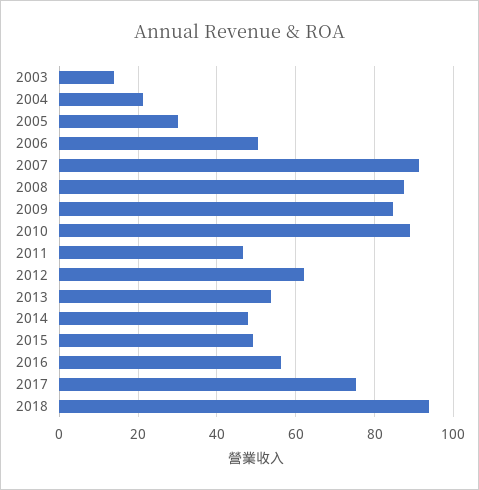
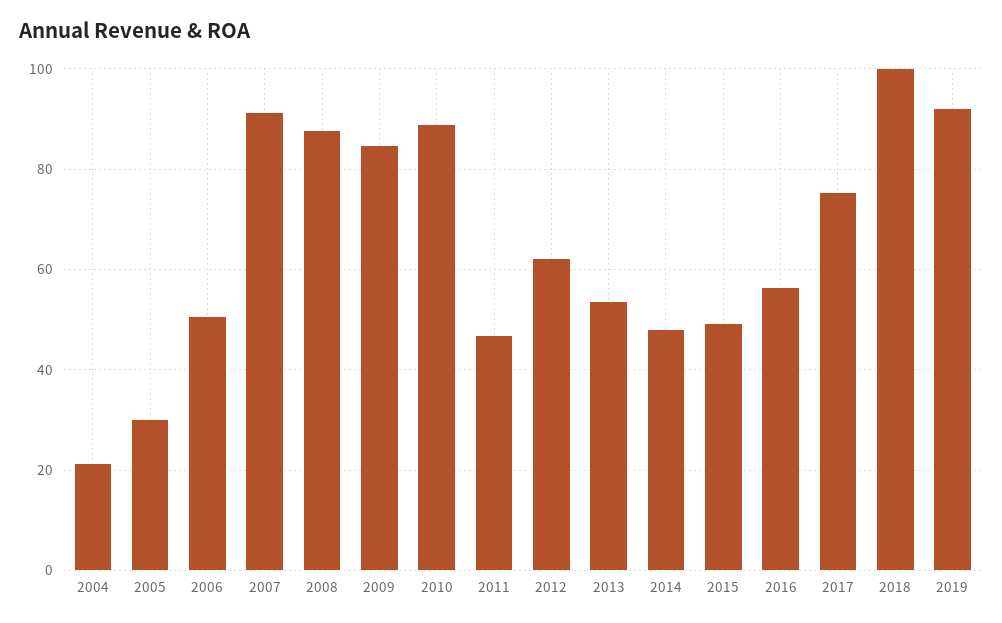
2003: 14 -> none
2018: 94 -> 100
2019: none -> 92

